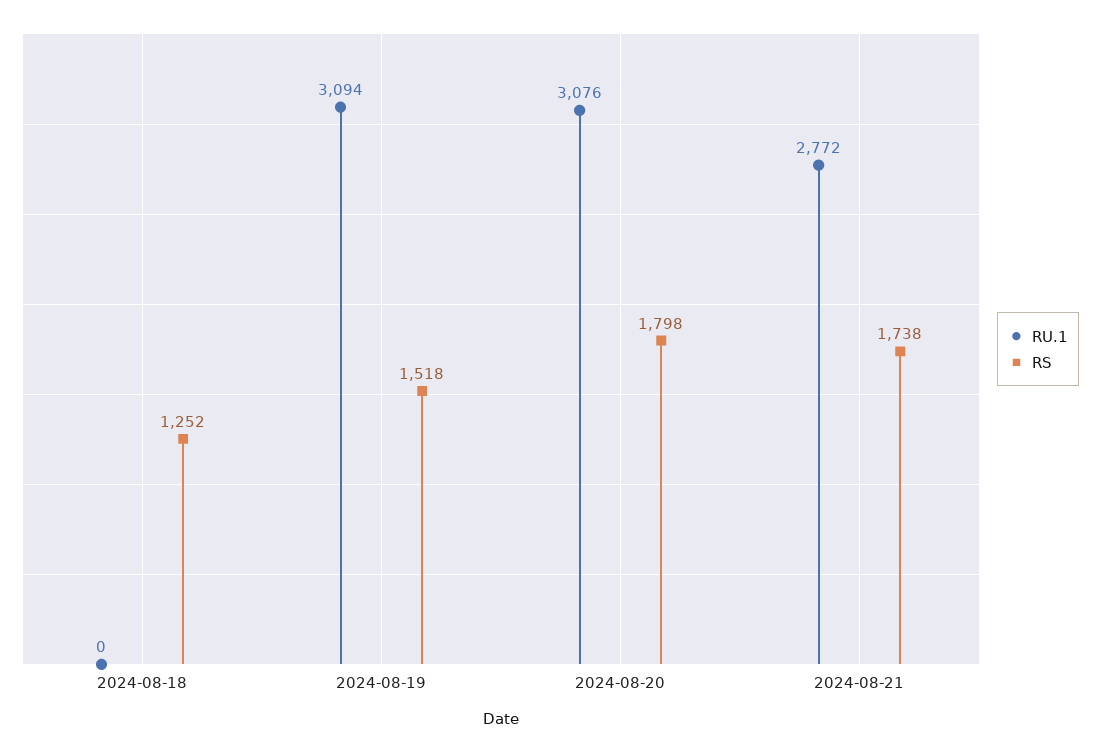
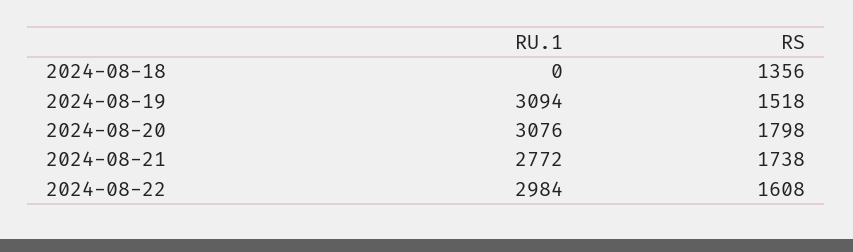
RS, 2024-08-18: 1252 -> 1356
RU.1, 2024-08-22: none -> 2984
RS, 2024-08-22: none -> 1608

